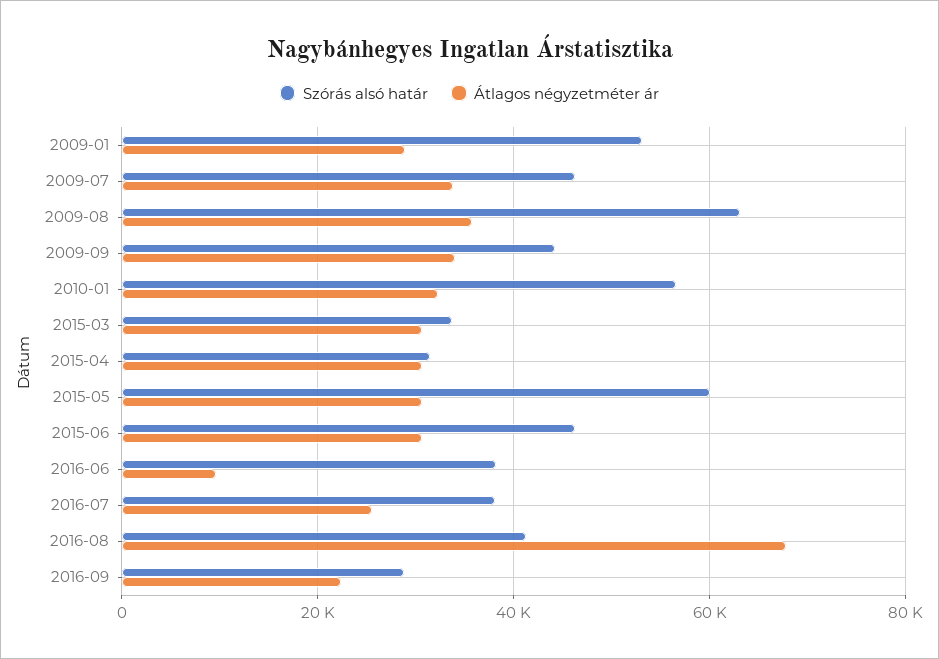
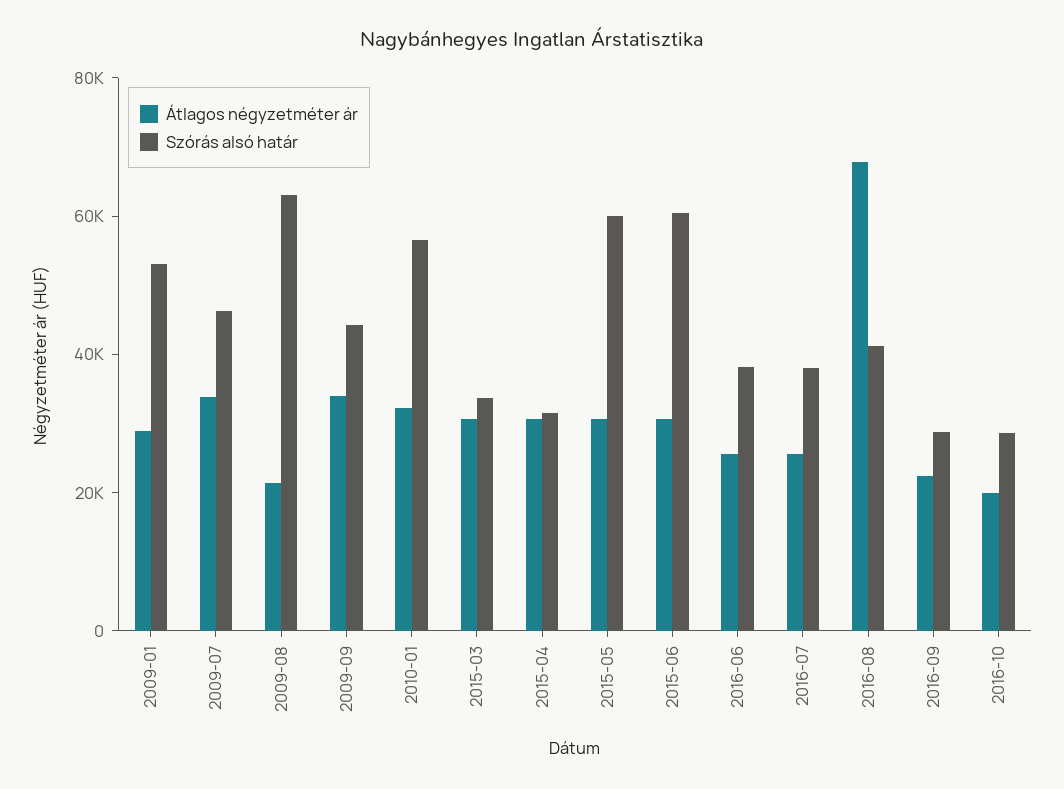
Átlagos négyzetméter ár, 2009-08: 36000 -> 20000
Szórás alsó határ, 2015-06: 46000 -> 60000
Átlagos négyzetméter ár, 2016-06: 10000 -> 25000
Átlagos négyzetméter ár, 2016-10: none -> 20000
Szórás alsó határ, 2016-10: none -> 30000

